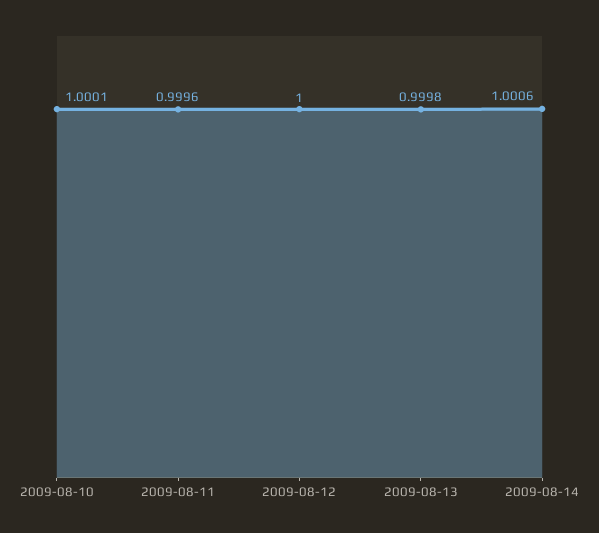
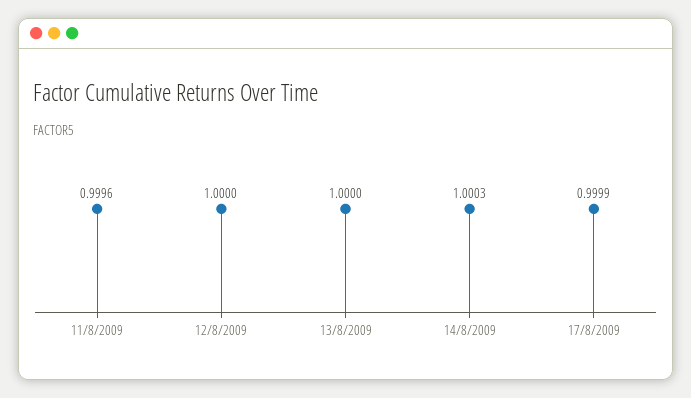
2009-08-10: 1.0001 -> none
2009-08-13: 0.9998 -> 1
2009-08-14: 1.0006 -> 1.0003
17/8/2009: none -> 0.9999

